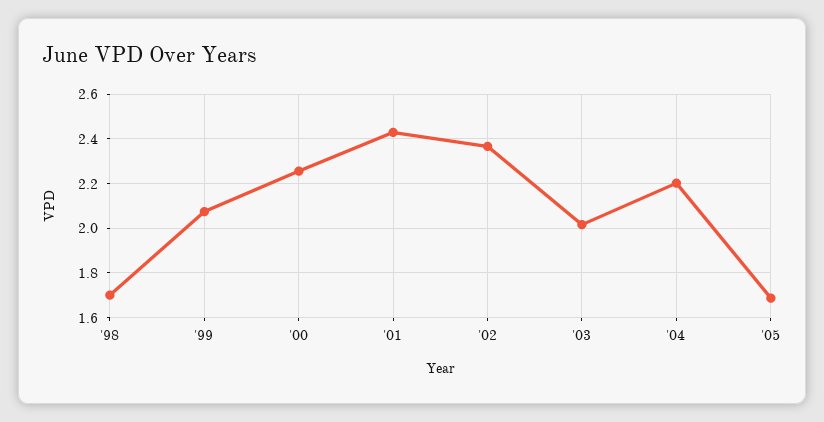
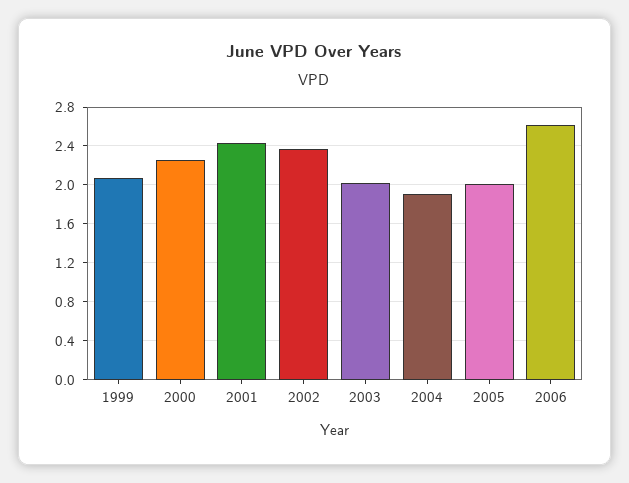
'98: 1.7 -> none
'04: 2.2 -> 1.9
'05: 1.7 -> 2
2006: none -> 2.6

